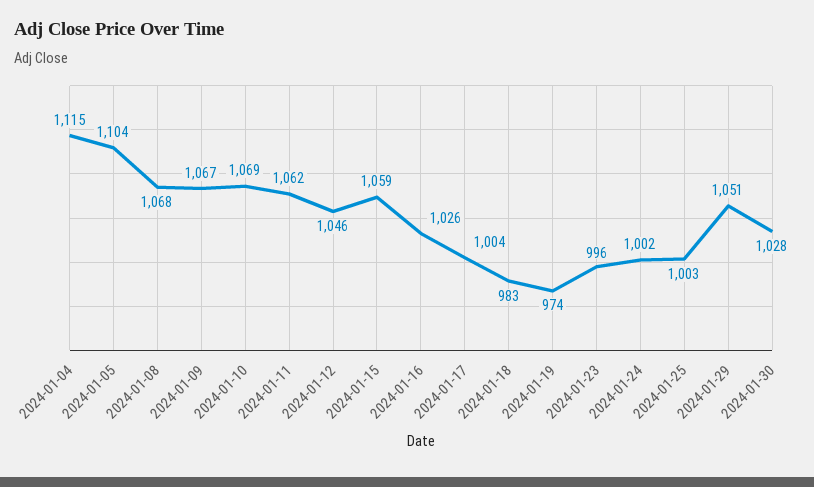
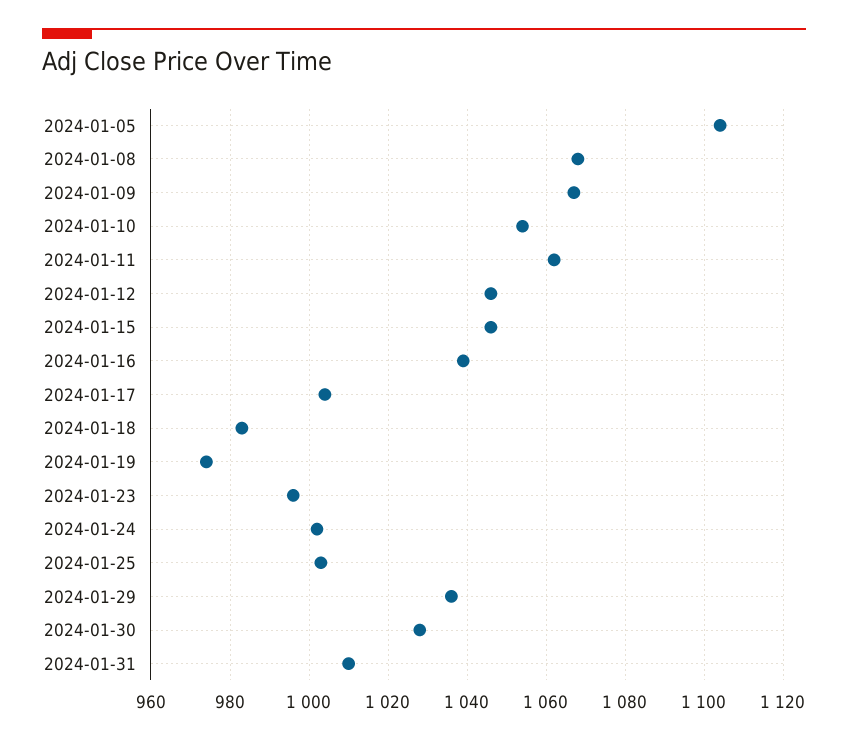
2024-01-04: 1115 -> none
2024-01-10: 1069 -> 1055
2024-01-15: 1059 -> 1045
2024-01-16: 1026 -> 1040
2024-01-29: 1051 -> 1035
2024-01-31: none -> 1010

